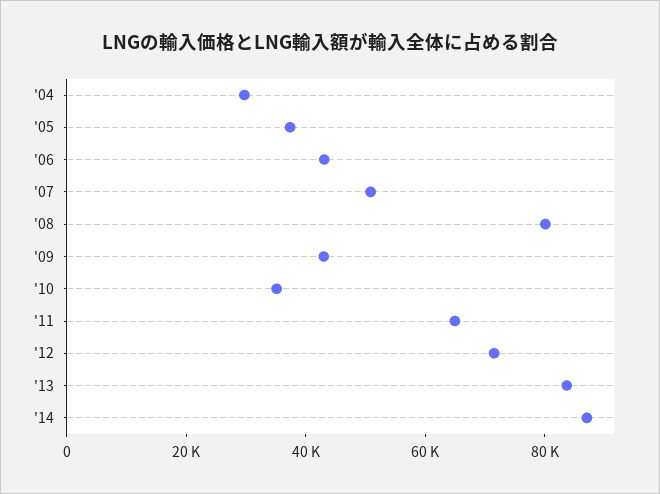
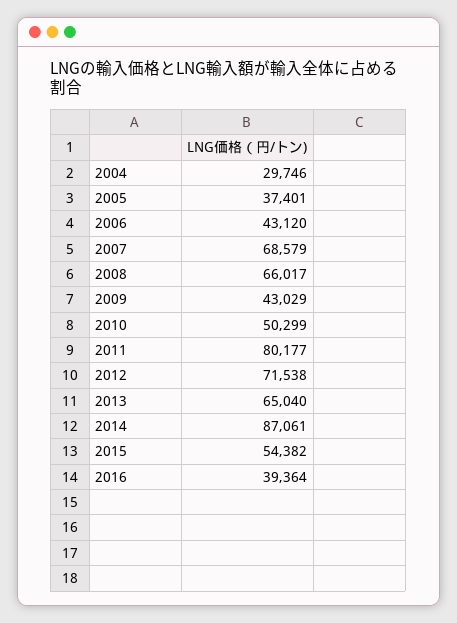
'07: 50000 -> 68579
'08: 80000 -> 66017
'10: 35000 -> 50299
'11: 65000 -> 80177
'13: 85000 -> 65040
2015: none -> 54382
2016: none -> 39364

